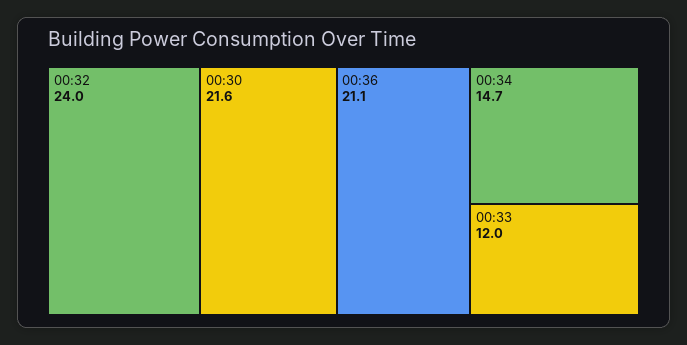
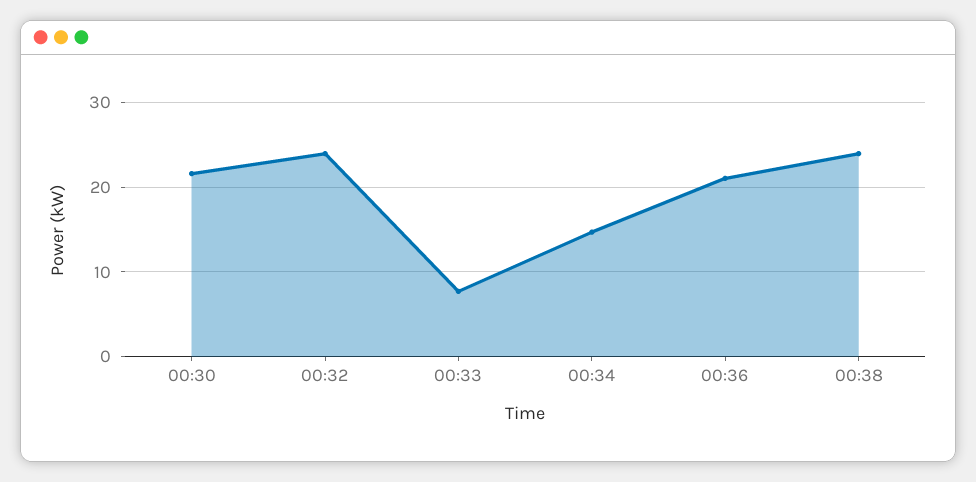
00:33: 12 -> 8
00:38: none -> 24

